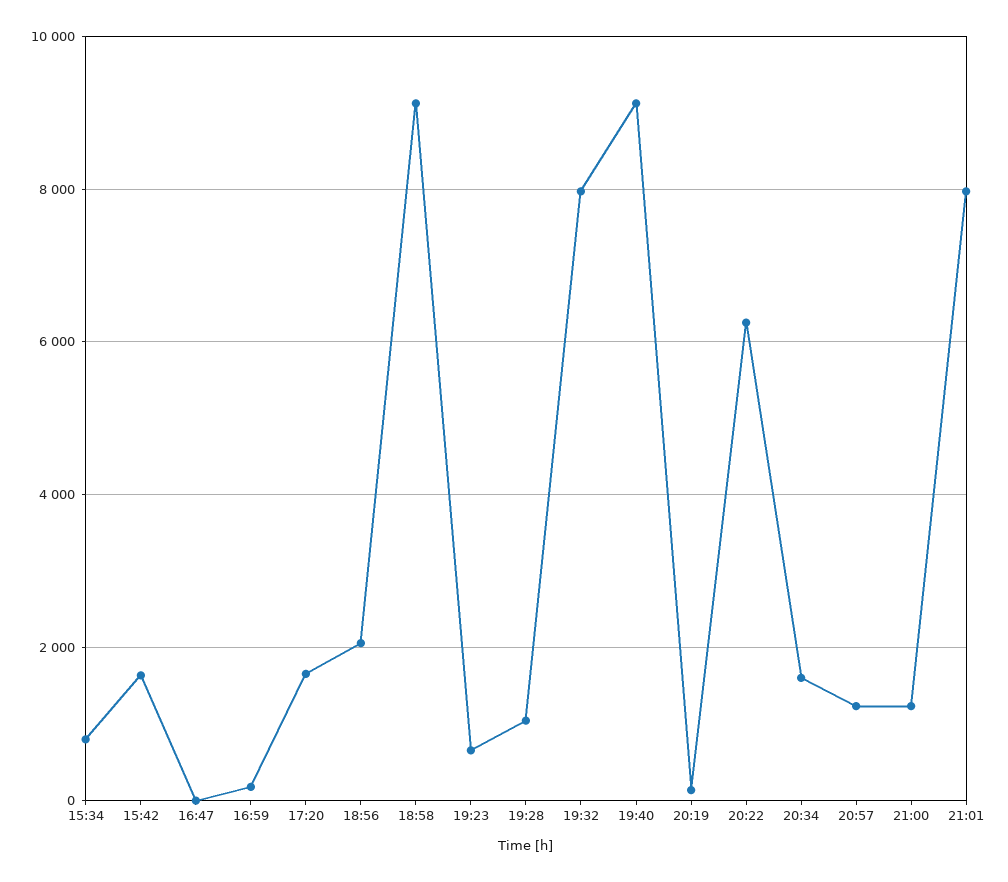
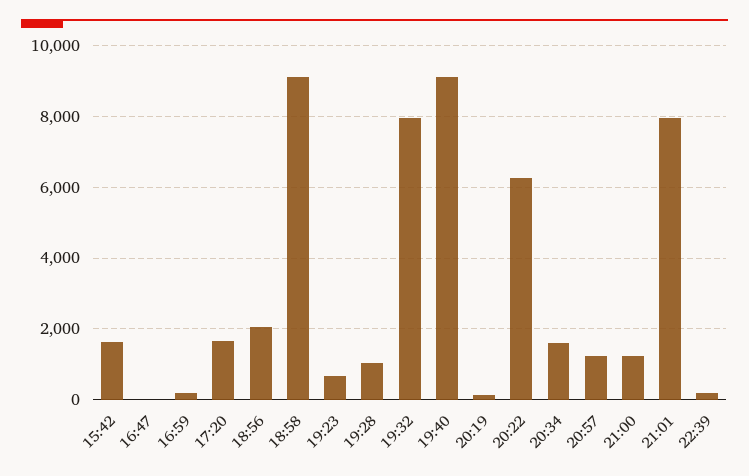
15:34: 800 -> none
22:39: none -> 200

